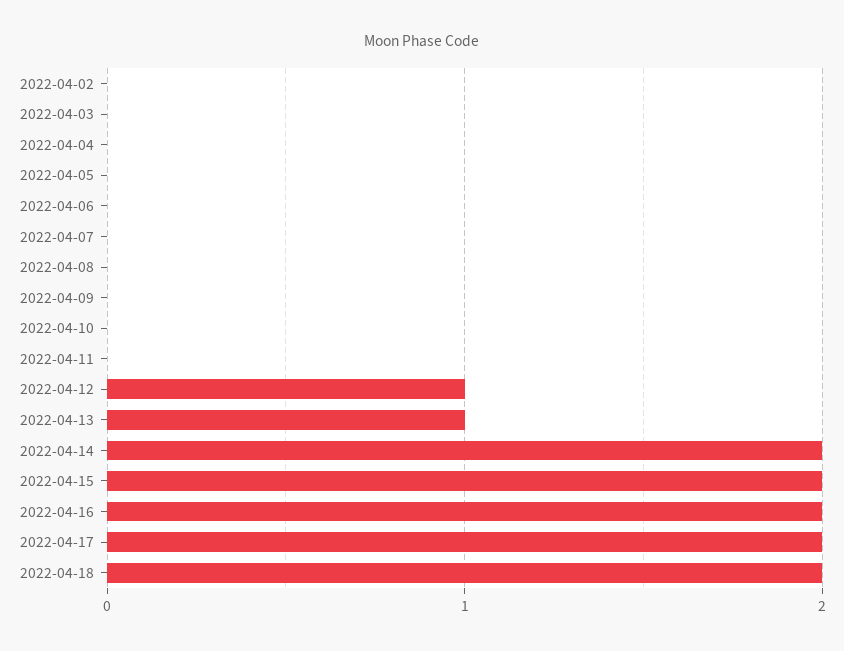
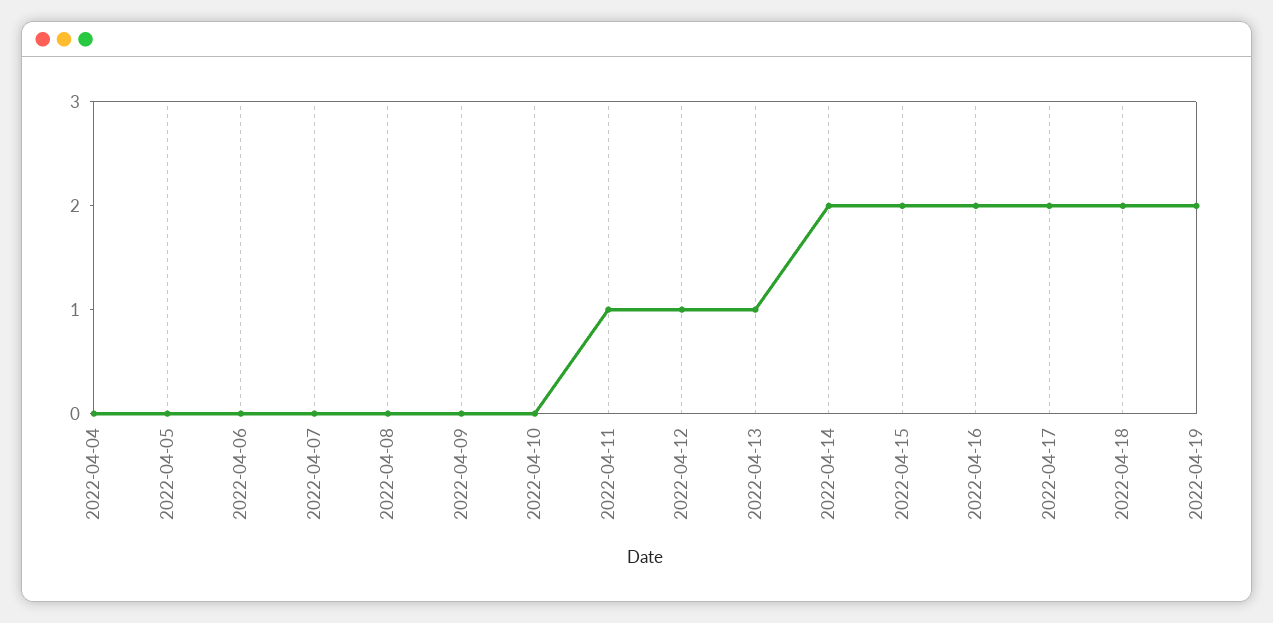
2022-04-02: 0 -> none
2022-04-03: 0 -> none
2022-04-11: 0 -> 1
2022-04-19: none -> 2

